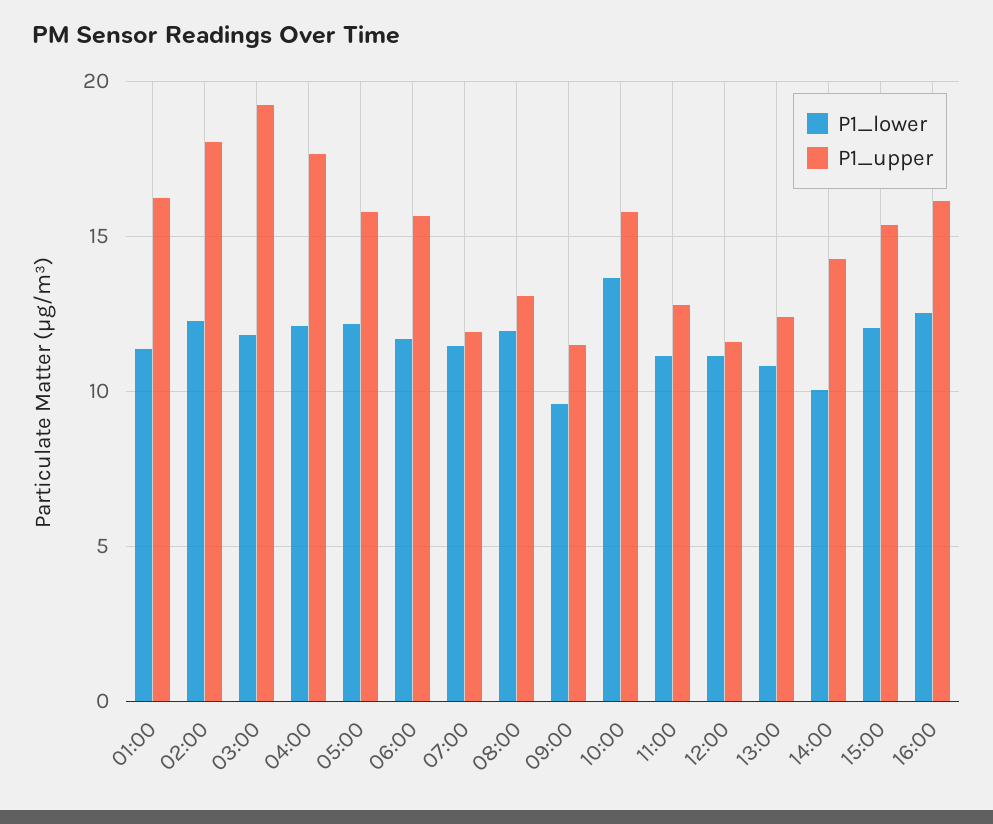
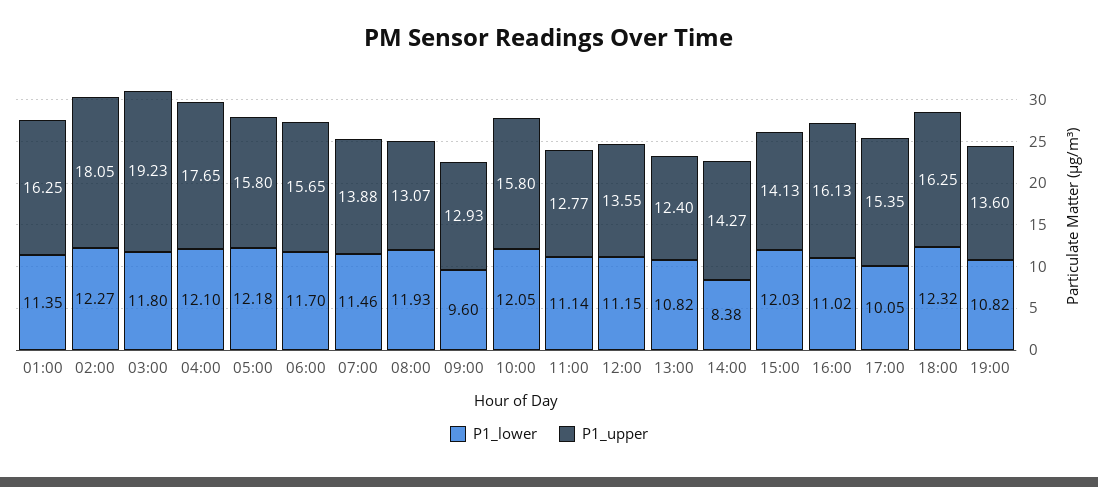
P1_upper, 07:00: 12 -> 13.88
P1_upper, 09:00: 11.5 -> 12.93
P1_lower, 10:00: 13.5 -> 12.05
P1_upper, 12:00: 11.5 -> 13.55
P1_lower, 14:00: 10 -> 8.38
P1_upper, 15:00: 15.5 -> 14.13
P1_lower, 16:00: 12.5 -> 11.02
P1_lower, 17:00: none -> 10.05
P1_upper, 17:00: none -> 15.35
P1_lower, 18:00: none -> 12.32
P1_upper, 18:00: none -> 16.25
P1_lower, 19:00: none -> 10.82
P1_upper, 19:00: none -> 13.6

